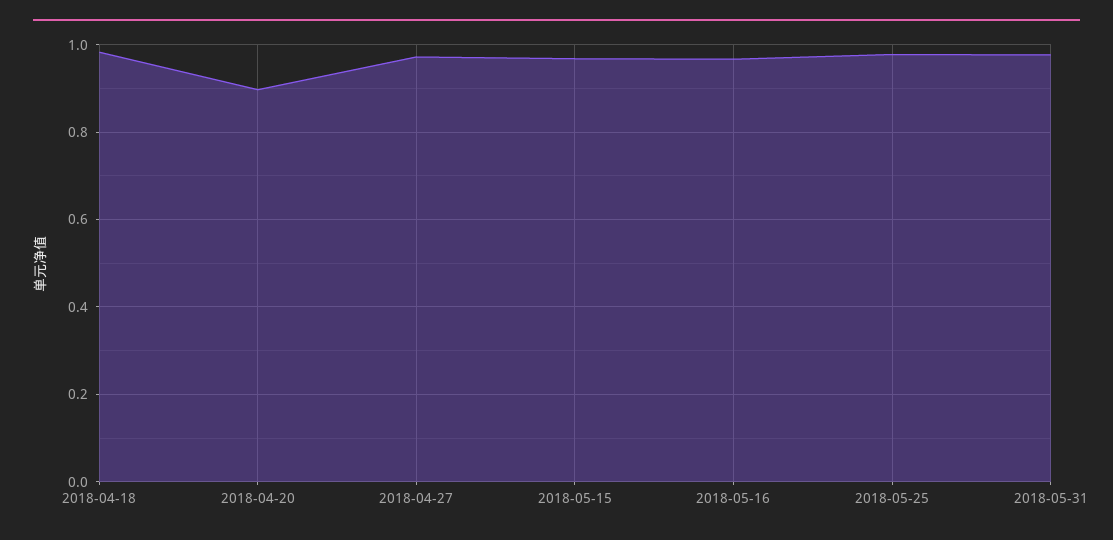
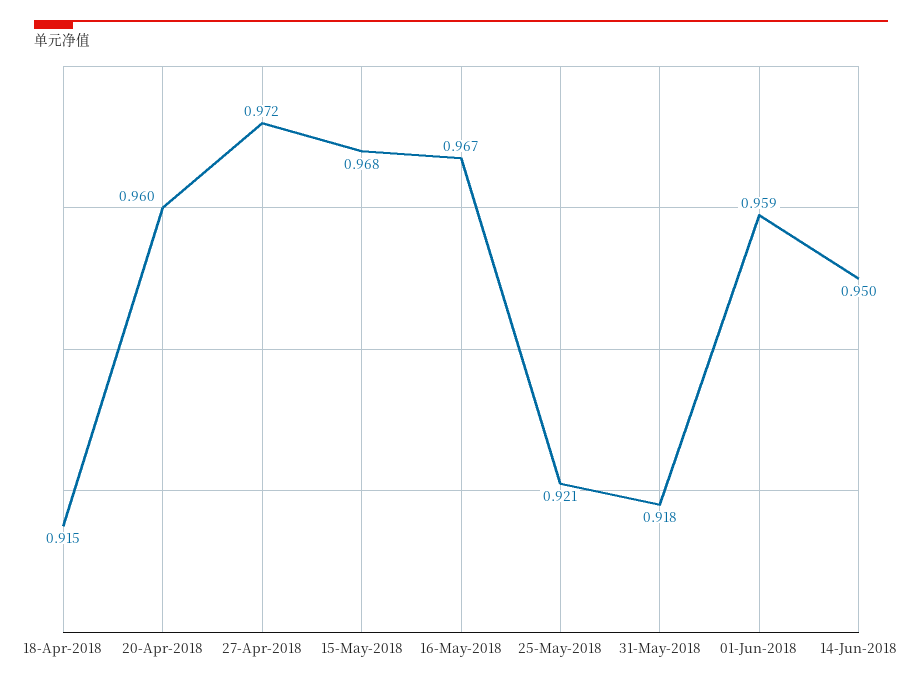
2018-04-18: 0.98 -> 0.915
2018-04-20: 0.9 -> 0.96
2018-05-25: 0.98 -> 0.921
2018-05-31: 0.98 -> 0.918
01-Jun-2018: none -> 0.959
14-Jun-2018: none -> 0.95

